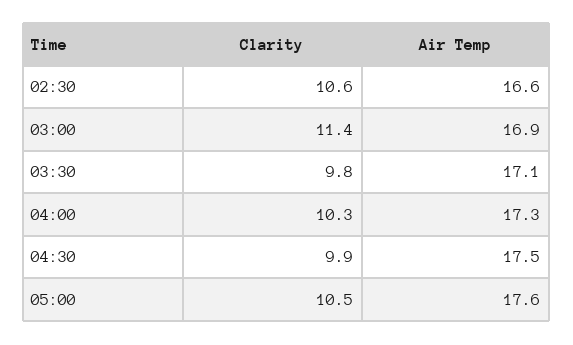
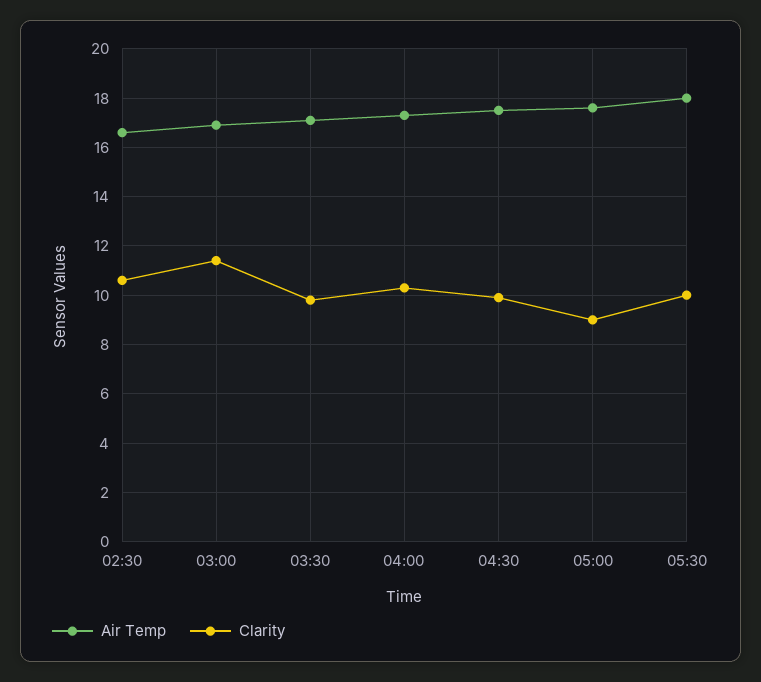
Clarity, 05:00: 10.5 -> 9
Air Temp, 05:30: none -> 18
Clarity, 05:30: none -> 10

